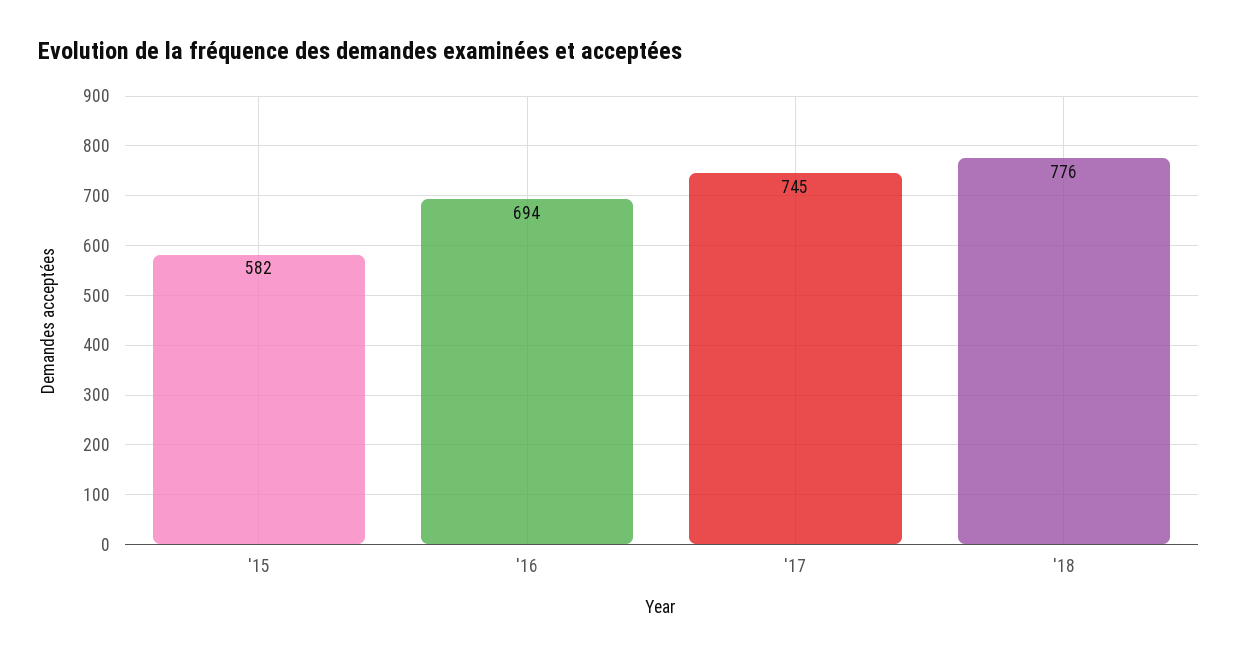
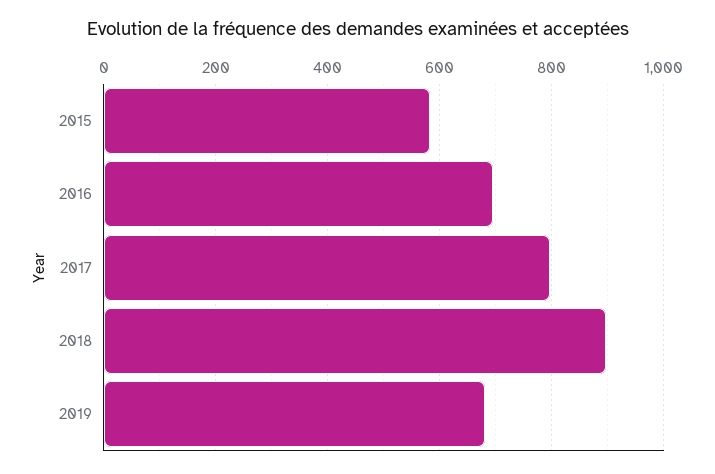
'17: 745 -> 800
'18: 776 -> 900
2019: none -> 680

